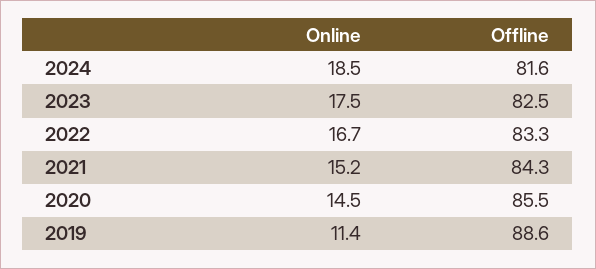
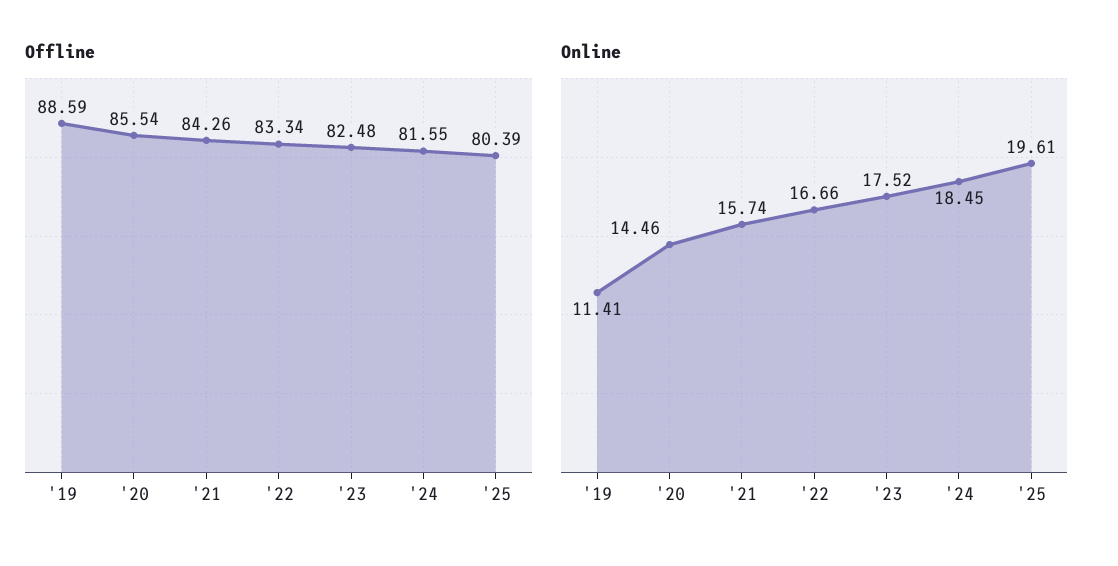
Online, 2021: 15.2 -> 15.74
Offline, '25: none -> 80.39
Online, '25: none -> 19.61

